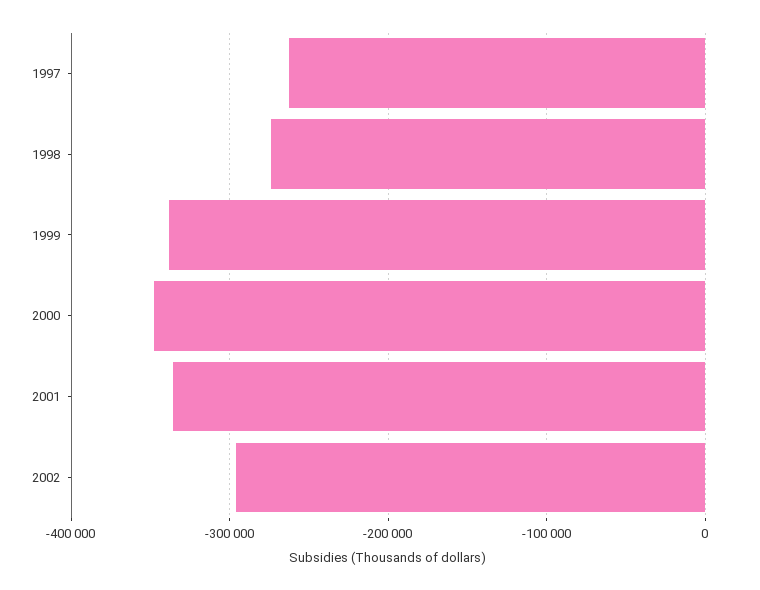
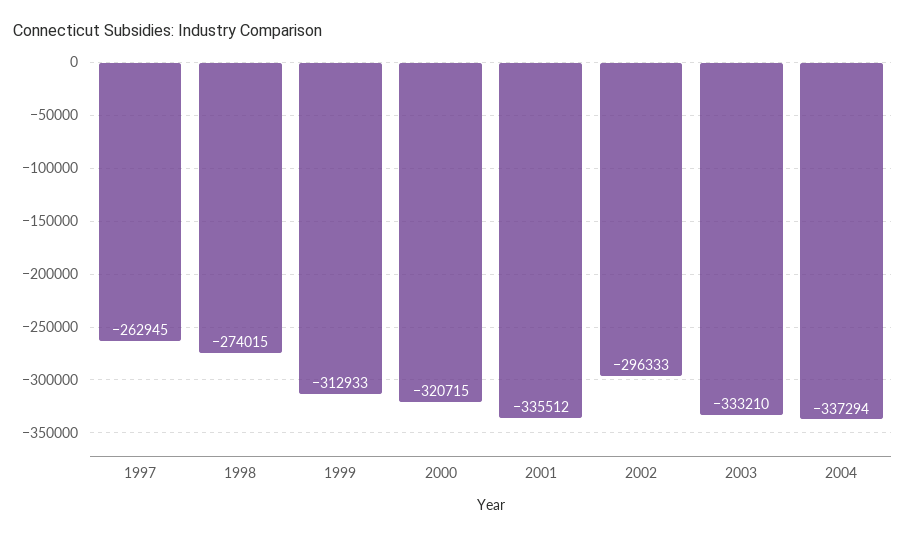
1999: -340000 -> -312933
2000: -350000 -> -320715
2003: none -> -333210
2004: none -> -337294

